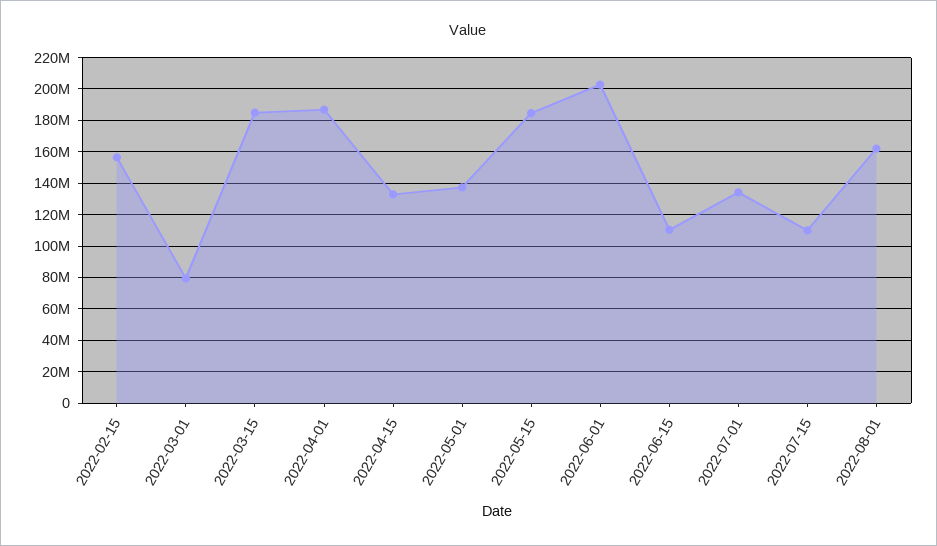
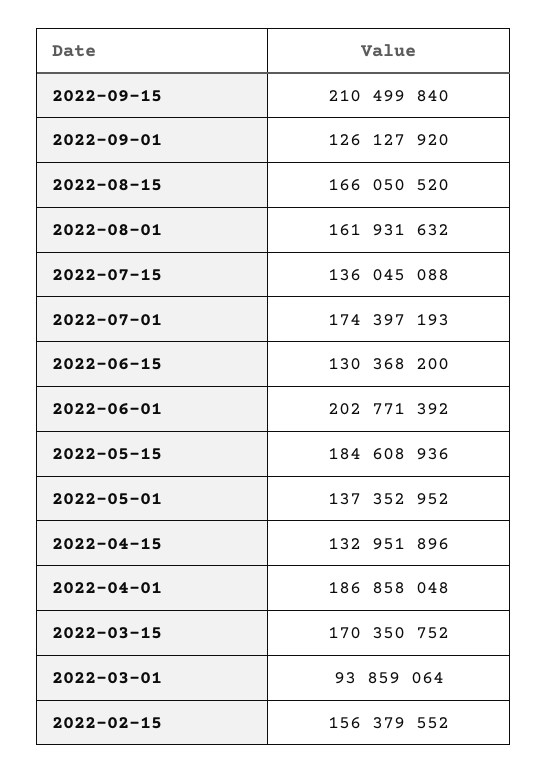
2022-03-01: 80000000 -> 93859064
2022-03-15: 185000000 -> 170350752
2022-06-15: 110000000 -> 130368200
2022-07-01: 135000000 -> 174397193
2022-07-15: 110000000 -> 136045088
2022-09-15: none -> 210499840
2022-09-01: none -> 126127920
2022-08-15: none -> 166050520

